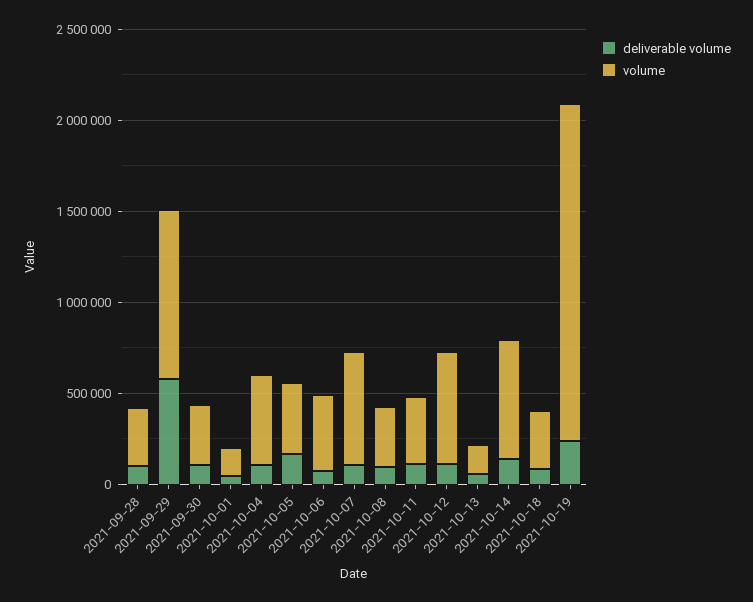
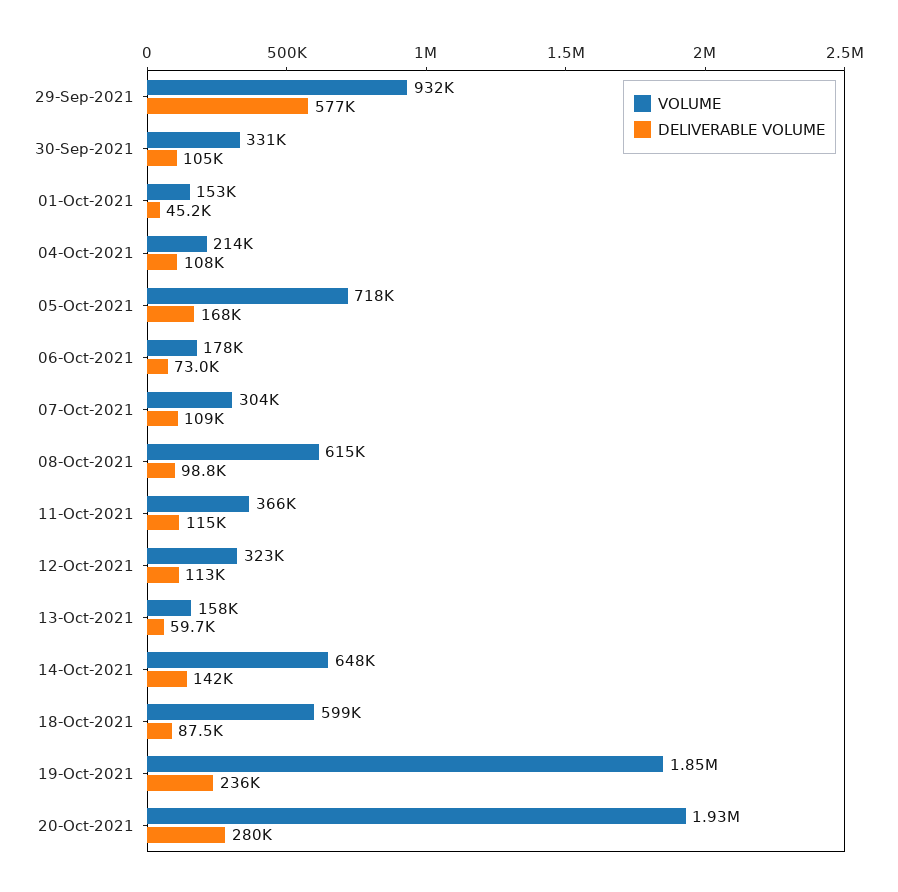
deliverable volume, 2021-09-28: 100000 -> none
volume, 2021-09-28: 300000 -> none
volume, 2021-10-04: 500000 -> 214000
volume, 2021-10-05: 400000 -> 718000
volume, 2021-10-06: 400000 -> 178000
volume, 2021-10-07: 600000 -> 304000
volume, 2021-10-08: 300000 -> 615000
volume, 2021-10-12: 600000 -> 323000
volume, 2021-10-18: 300000 -> 599000
volume, 20-Oct-2021: none -> 1930000
deliverable volume, 20-Oct-2021: none -> 280000

